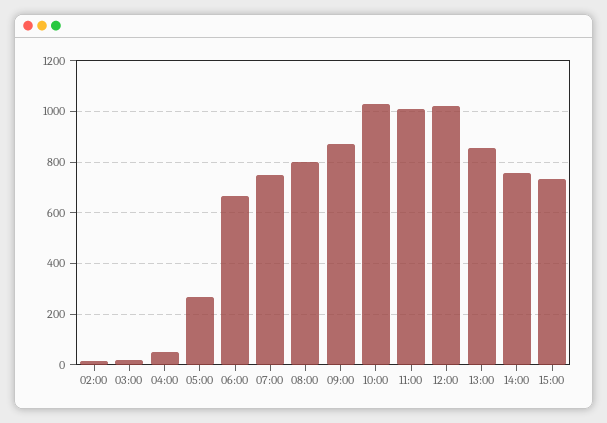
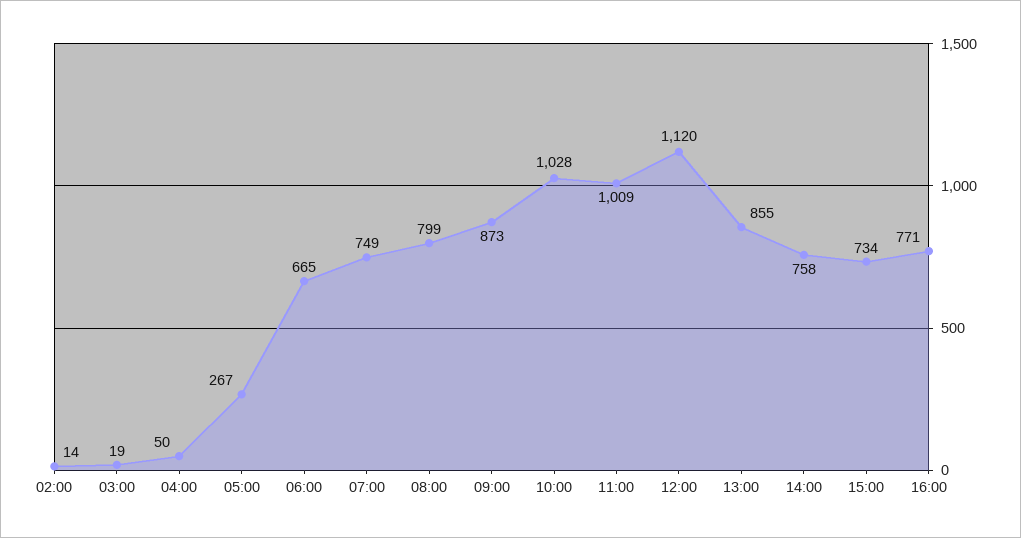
12:00: 1025 -> 1120
16:00: none -> 771

